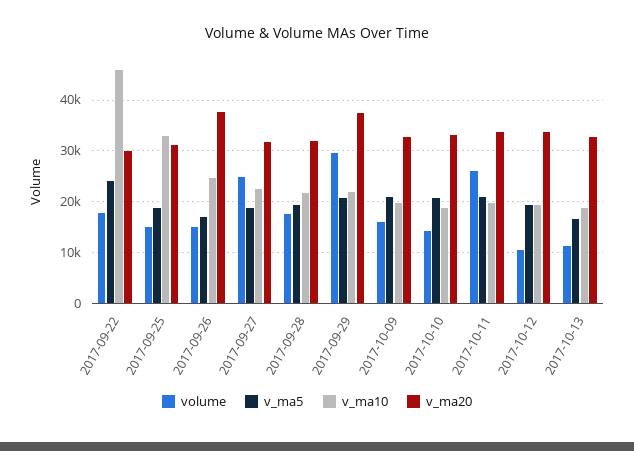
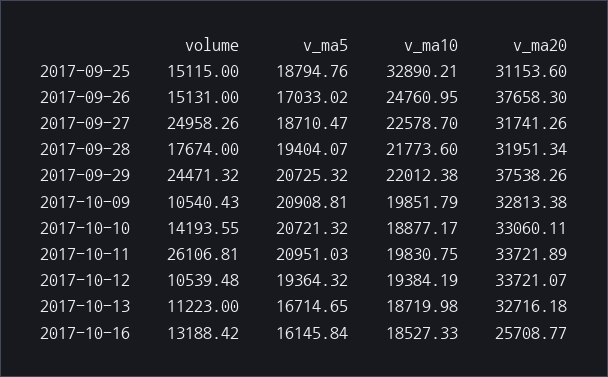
volume, 2017-09-22: 18000 -> none
v_ma5, 2017-09-22: 24000 -> none
v_ma10, 2017-09-22: 46000 -> none
v_ma20, 2017-09-22: 30000 -> none
volume, 2017-09-29: 30000 -> 24471.32
volume, 2017-10-09: 16000 -> 10540.43
volume, 2017-10-16: none -> 13188.42
v_ma5, 2017-10-16: none -> 16145.84
v_ma10, 2017-10-16: none -> 18527.33
v_ma20, 2017-10-16: none -> 25708.77

